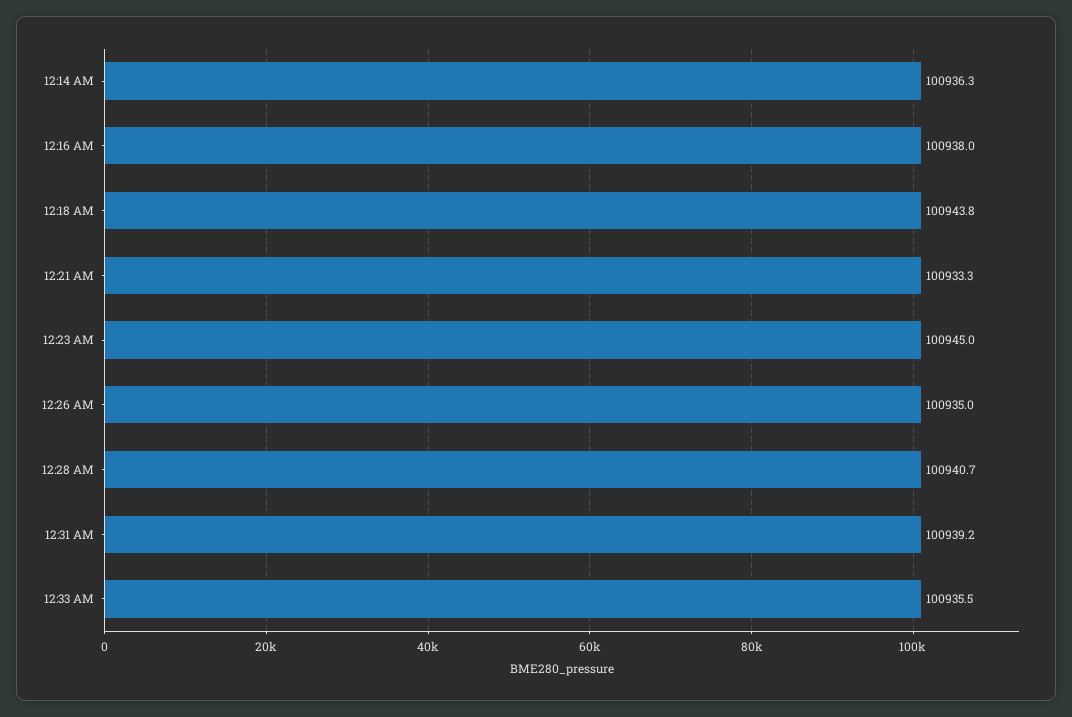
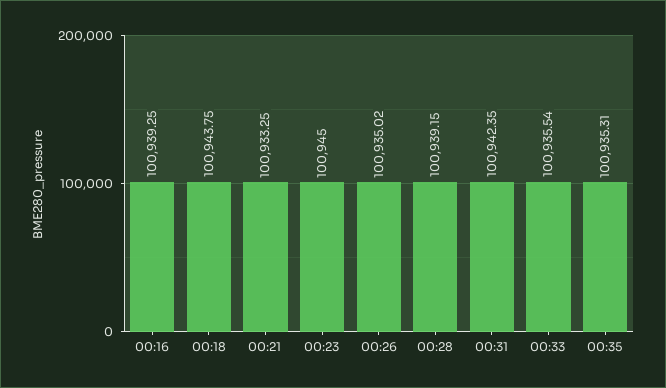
12:14 AM: 100936.3 -> none
12:16 AM: 100938 -> 100939.25
12:28 AM: 100940.7 -> 100939.15
12:31 AM: 100939.2 -> 100942.35
00:35: none -> 100935.31

